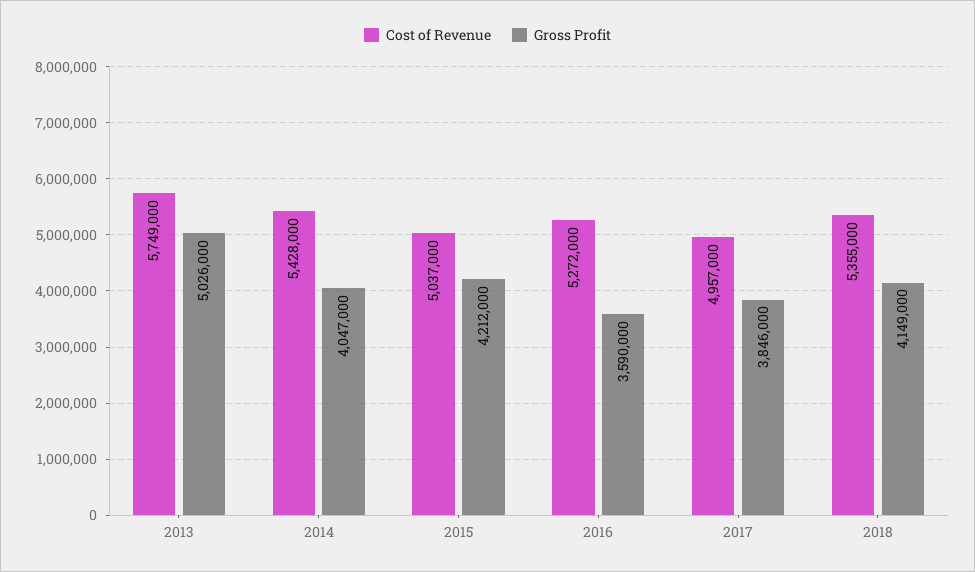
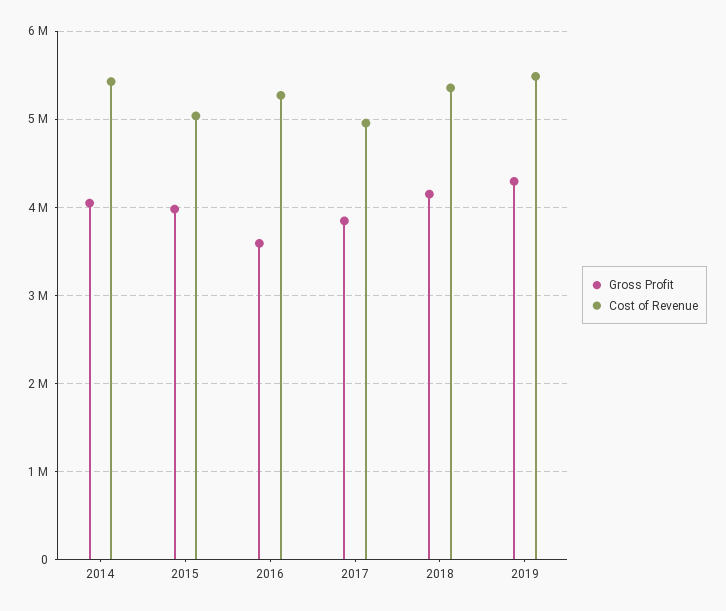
Cost of Revenue, 2013: 5749000 -> none
Gross Profit, 2013: 5026000 -> none
Gross Profit, 2015: 4212000 -> 4000000
Gross Profit, 2019: none -> 4300000
Cost of Revenue, 2019: none -> 5500000

